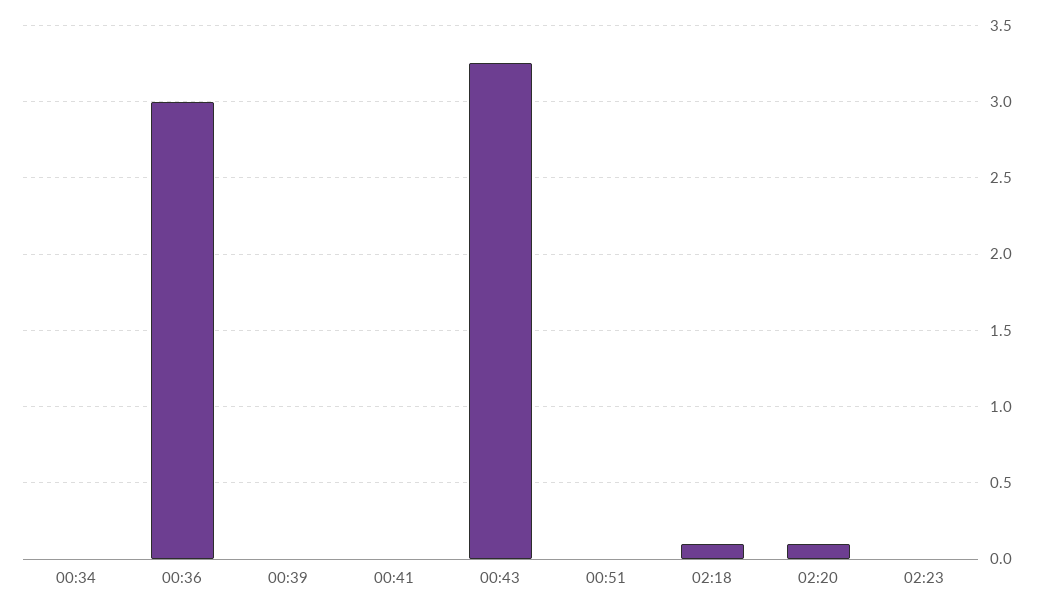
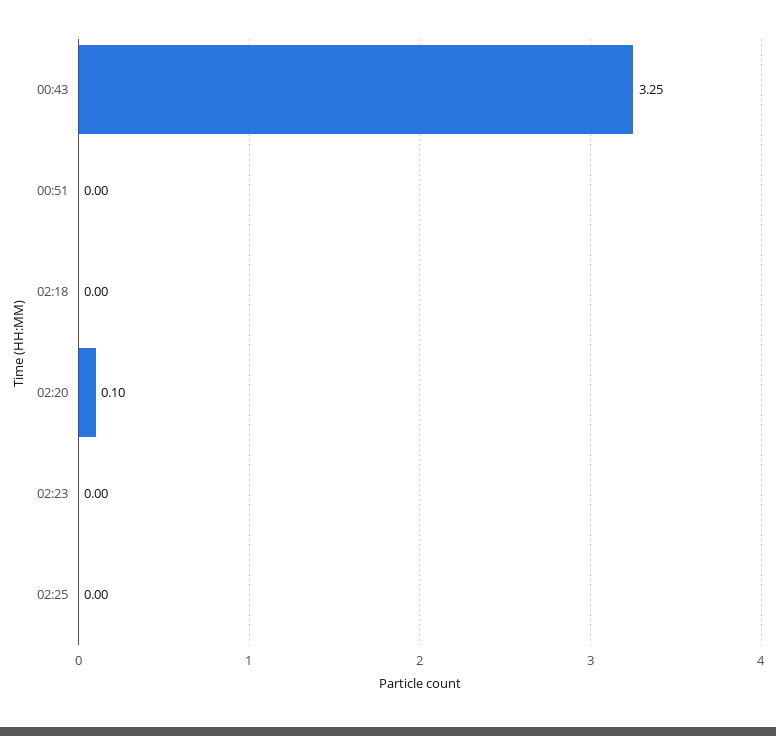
00:34: 0 -> none
00:36: 3 -> none
00:39: 0 -> none
00:41: 0 -> none
02:18: 0.1 -> 0
02:25: none -> 0

